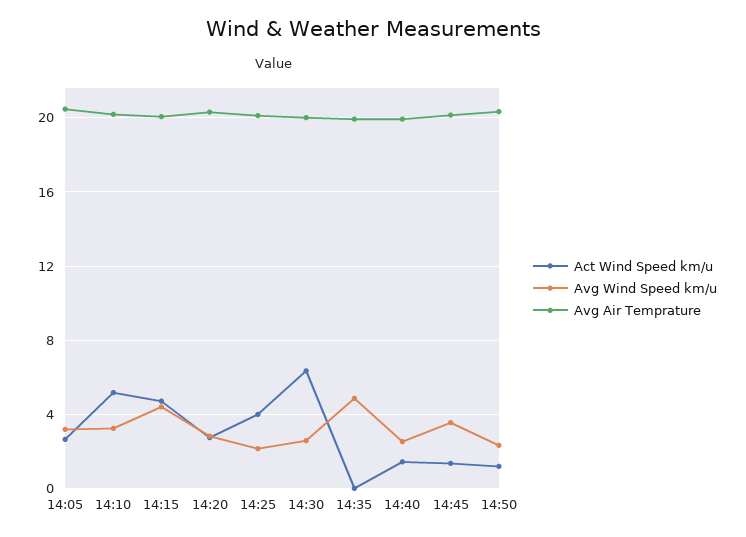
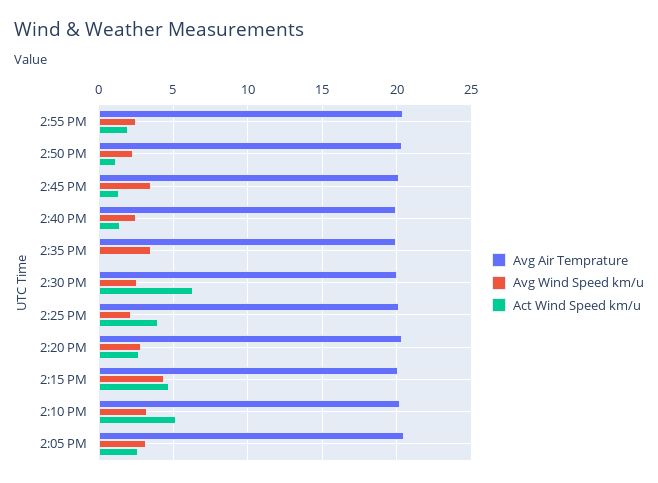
Avg Wind Speed km/u, 14:35: 5 -> 3.5
Avg Air Temprature, 2:55 PM: none -> 20.5
Avg Wind Speed km/u, 2:55 PM: none -> 2.5
Act Wind Speed km/u, 2:55 PM: none -> 2

